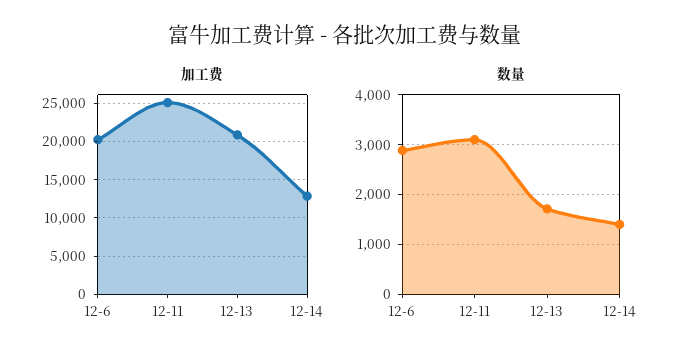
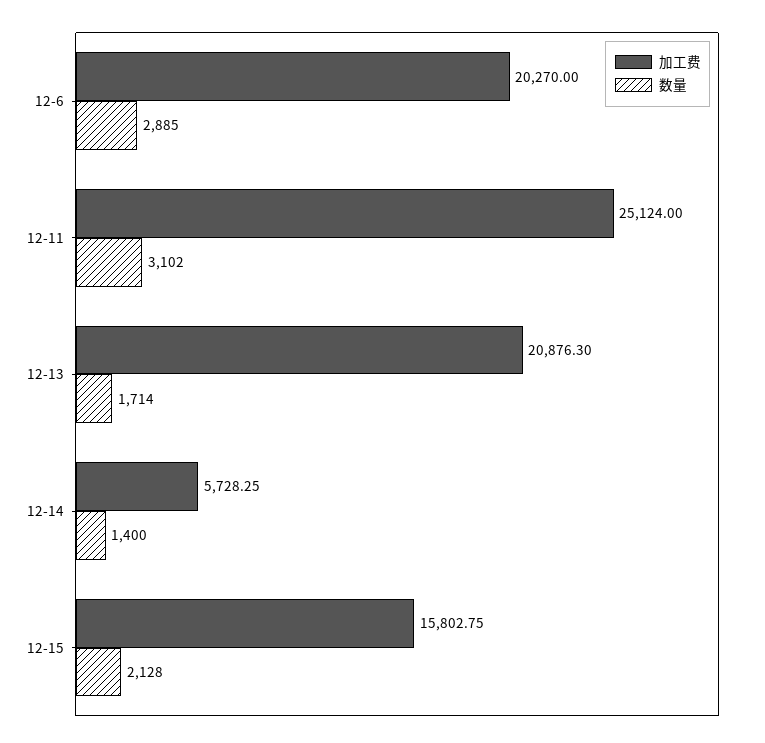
加工费, 12-14: 13000 -> 5728.25
加工费, 12-15: none -> 15802.75
数量, 12-15: none -> 2128

